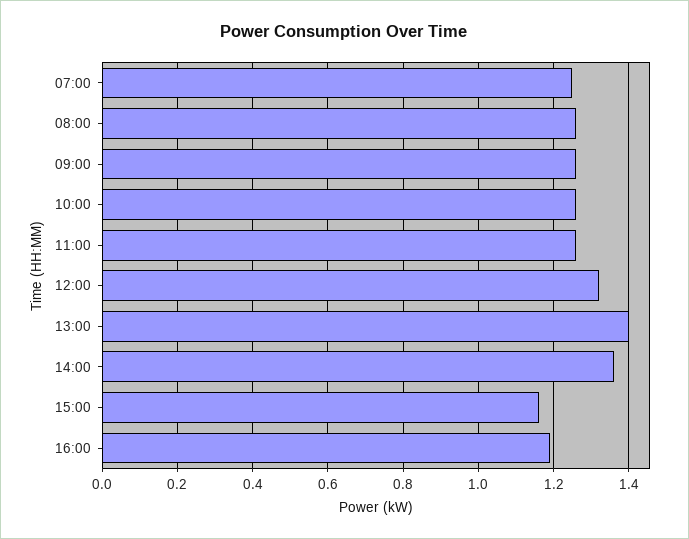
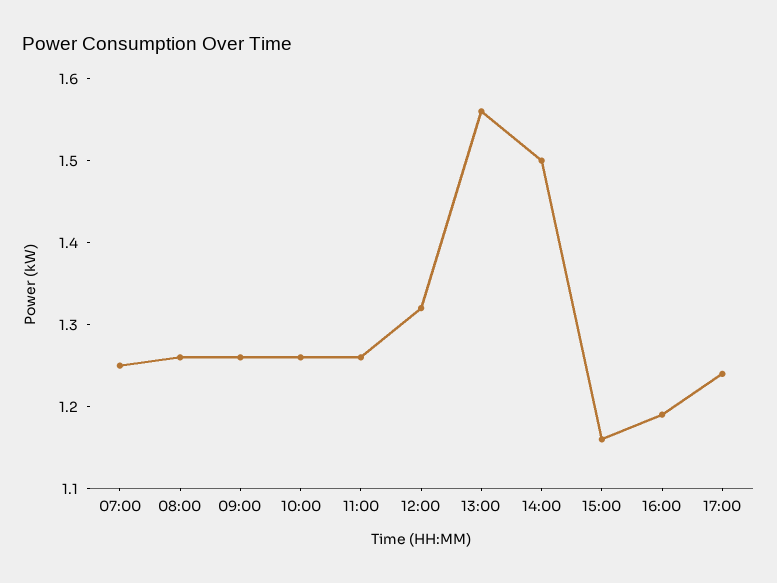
13:00: 1.4 -> 1.56
14:00: 1.35 -> 1.5
17:00: none -> 1.24

